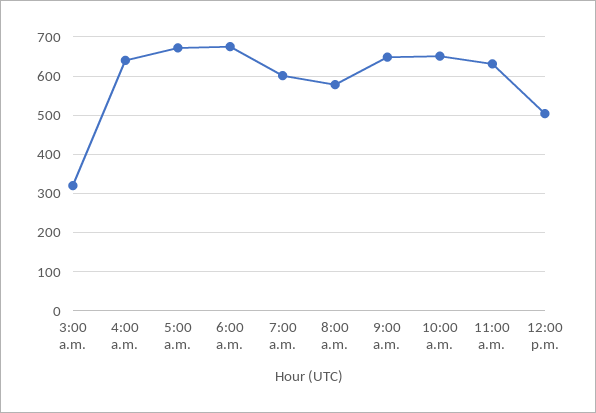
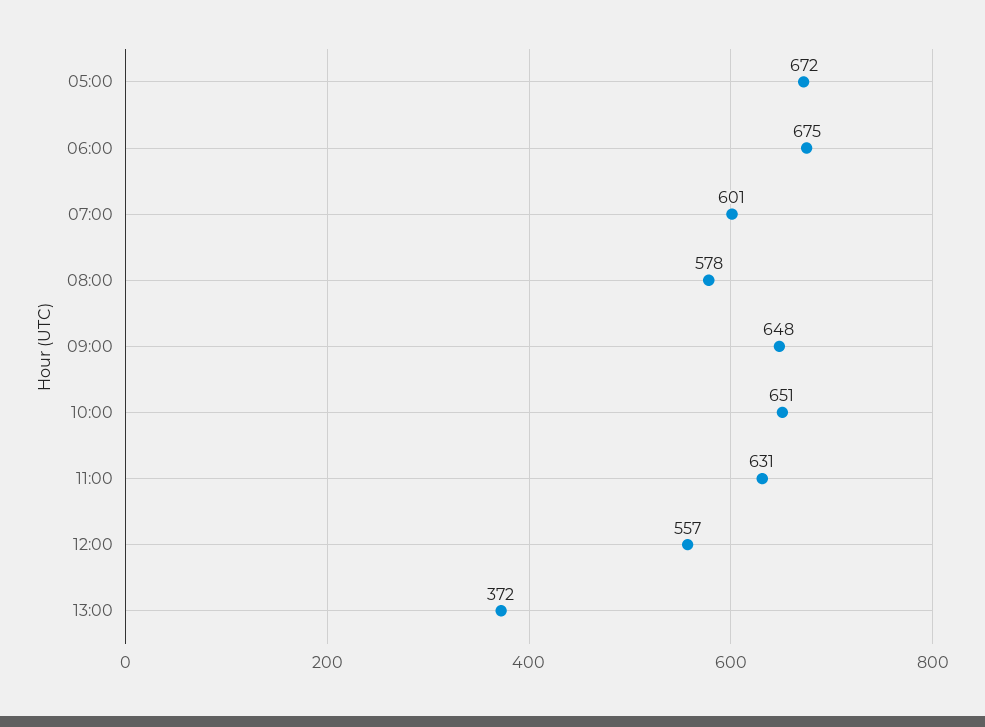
3:00 a.m.: 320 -> none
4:00 a.m.: 640 -> none
12:00 p.m.: 500 -> 557
13:00: none -> 372

